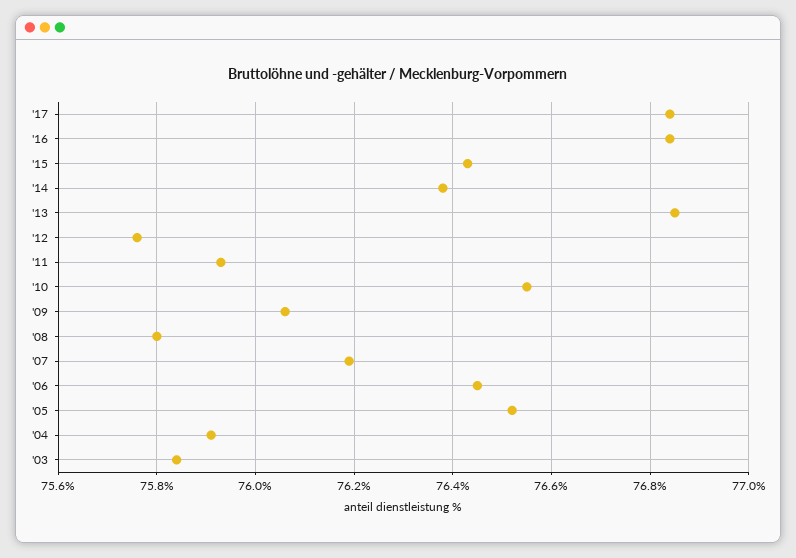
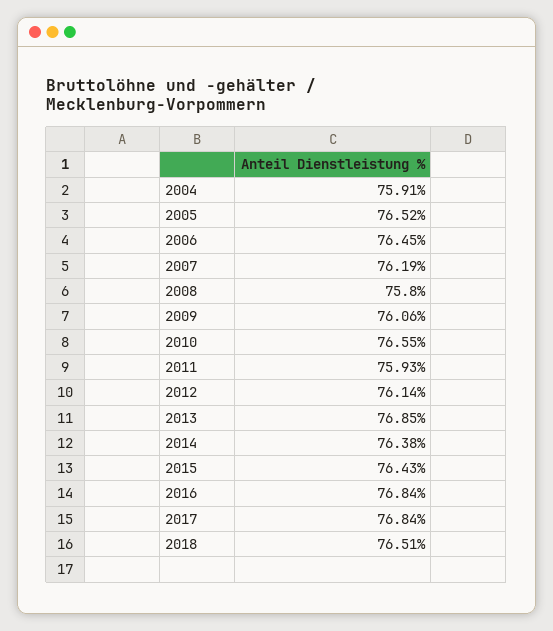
'12: 75.75 -> 76.14
'03: 75.85 -> none
2018: none -> 76.51

